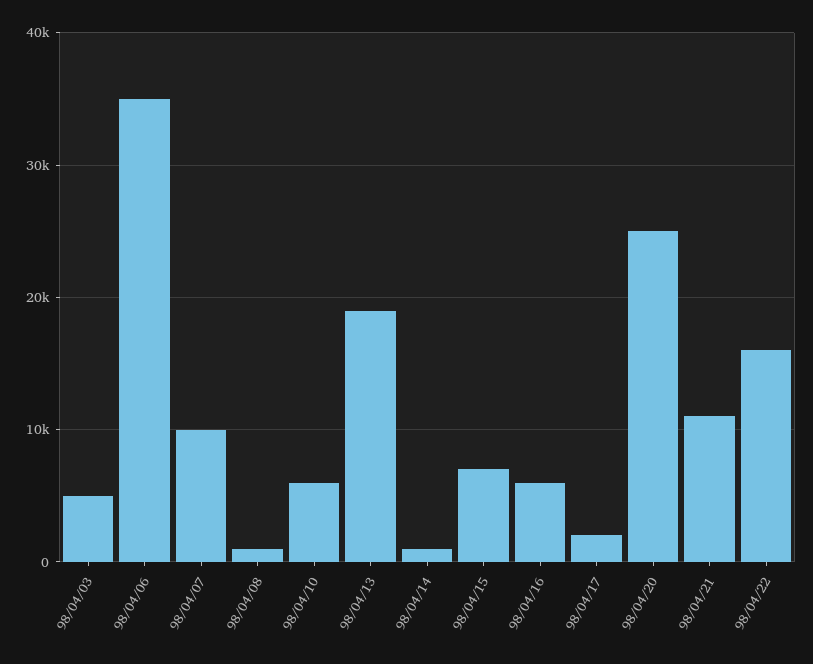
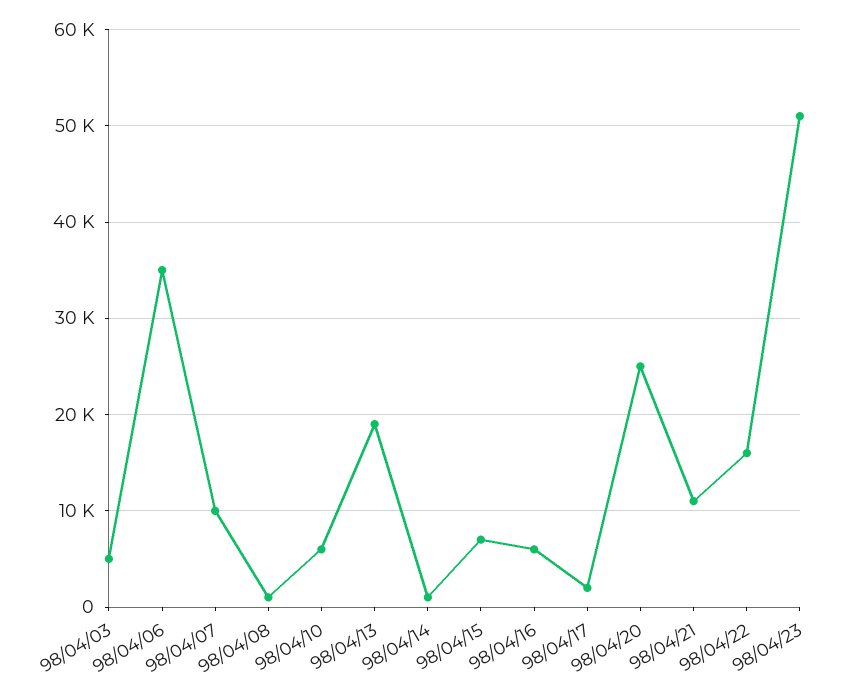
98/04/23: none -> 51000

